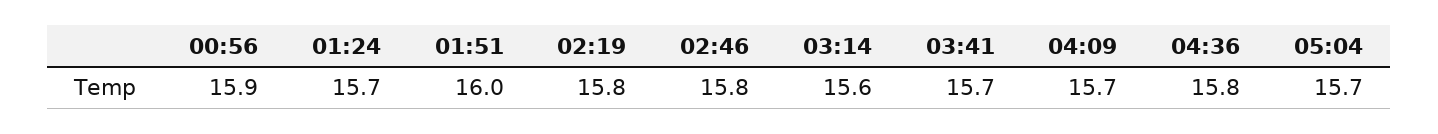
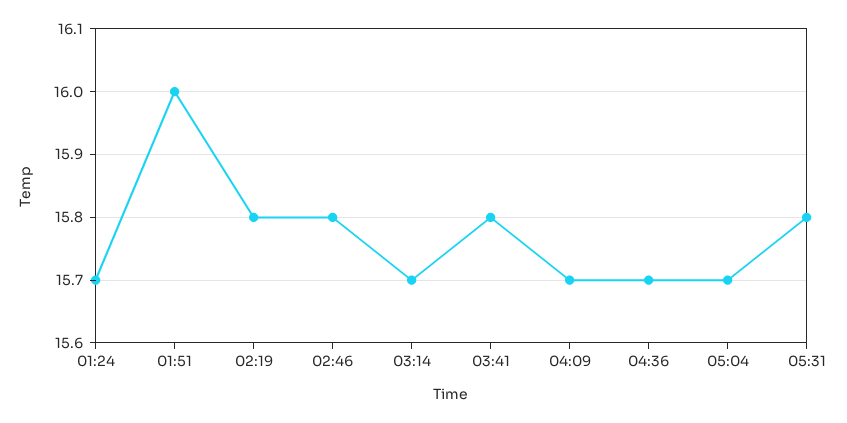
00:56: 15.9 -> none
03:14: 15.6 -> 15.7
03:41: 15.7 -> 15.8
04:36: 15.8 -> 15.7
05:31: none -> 15.8

